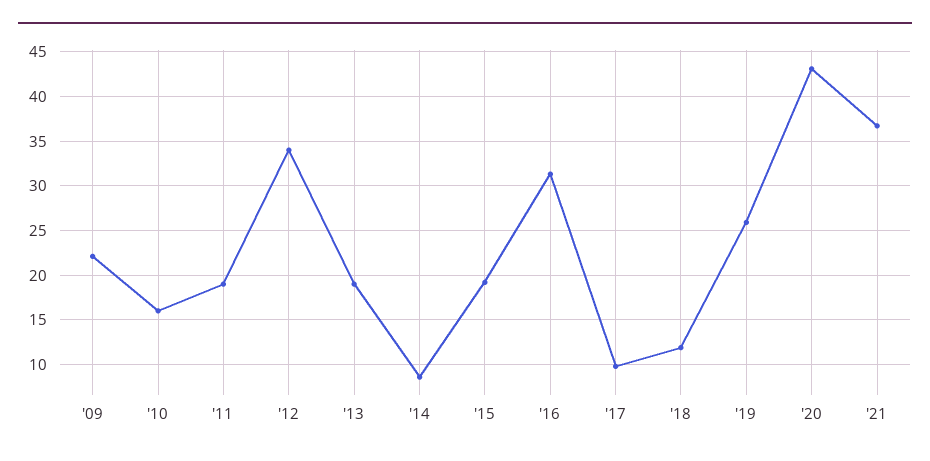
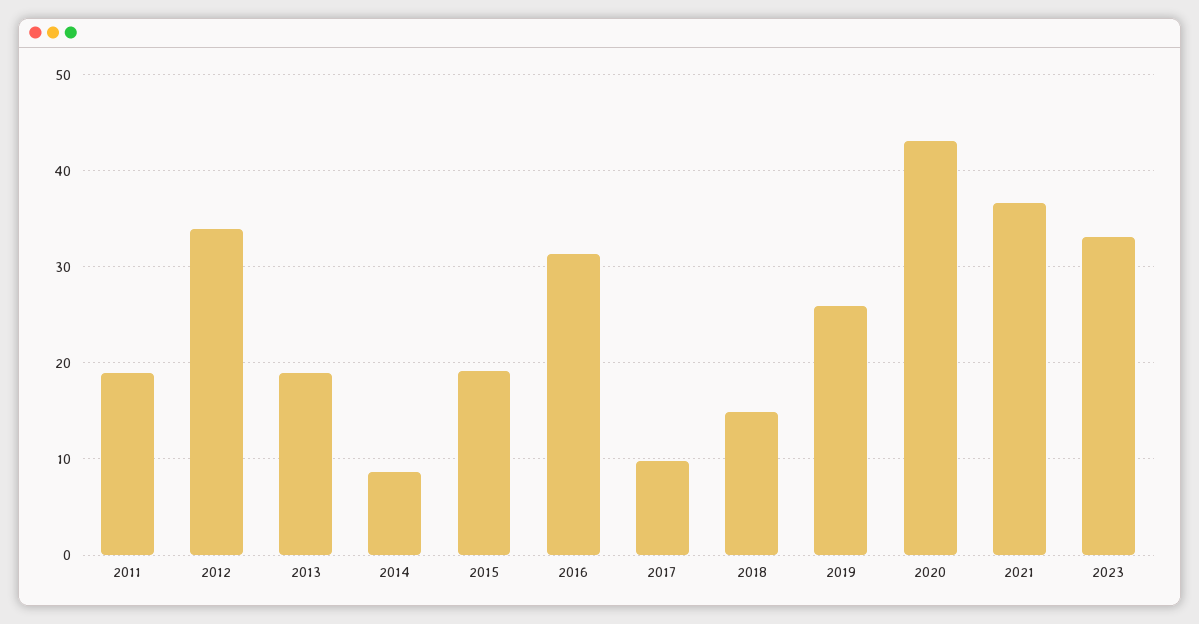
'09: 22 -> none
'10: 16 -> none
'18: 12 -> 15
2023: none -> 33

